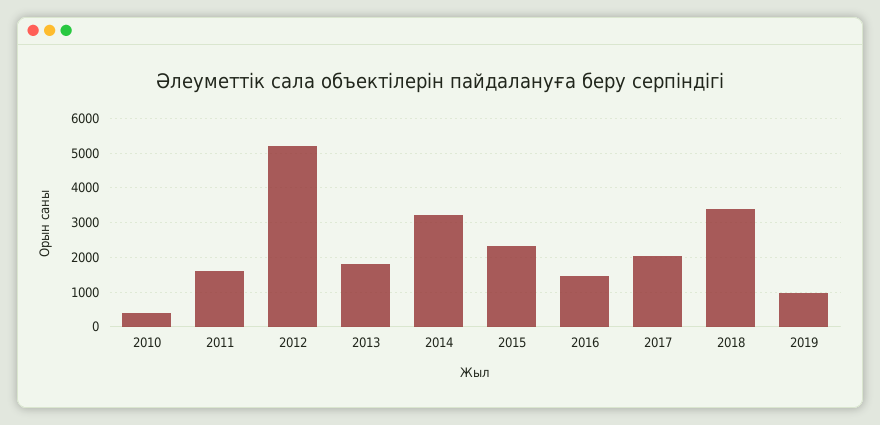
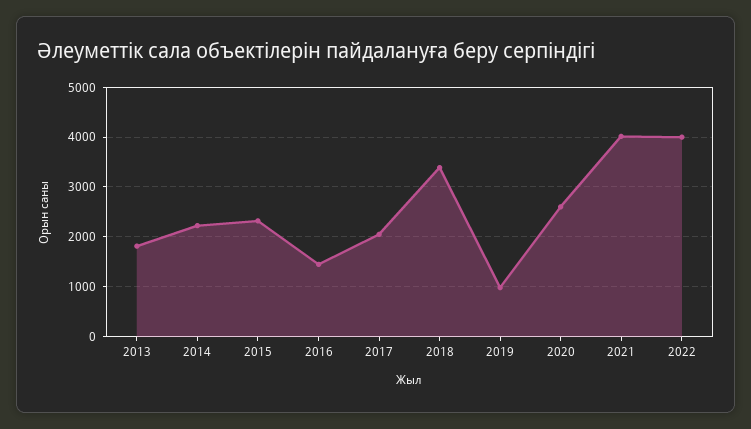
2010: 400 -> none
2011: 1600 -> none
2012: 5200 -> none
2014: 3200 -> 2200
2020: none -> 2600
2021: none -> 4000
2022: none -> 4000

